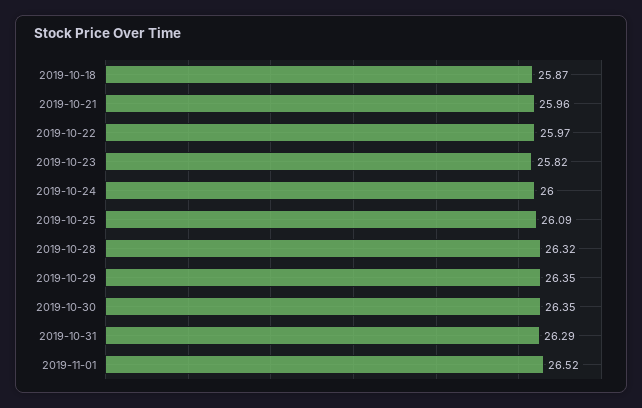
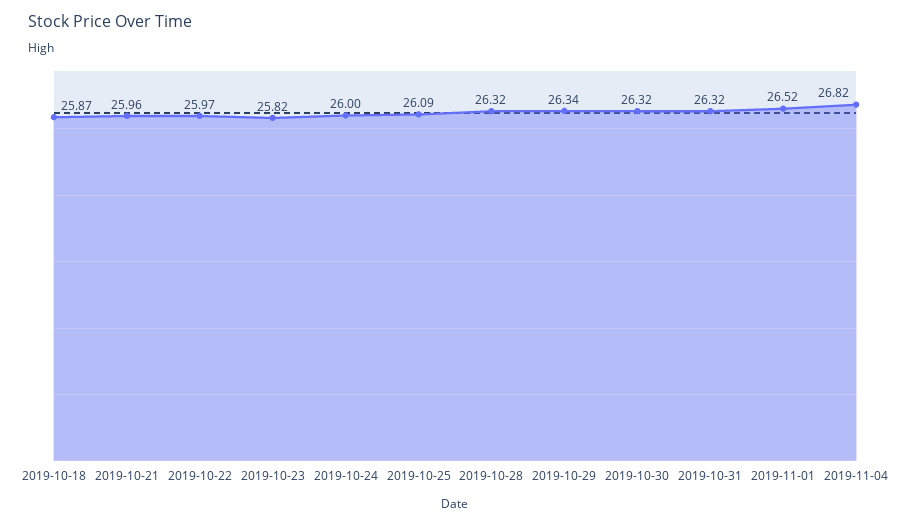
2019-10-29: 26.35 -> 26.34
2019-10-30: 26.35 -> 26.32
2019-10-31: 26.29 -> 26.32
2019-11-04: none -> 26.82

